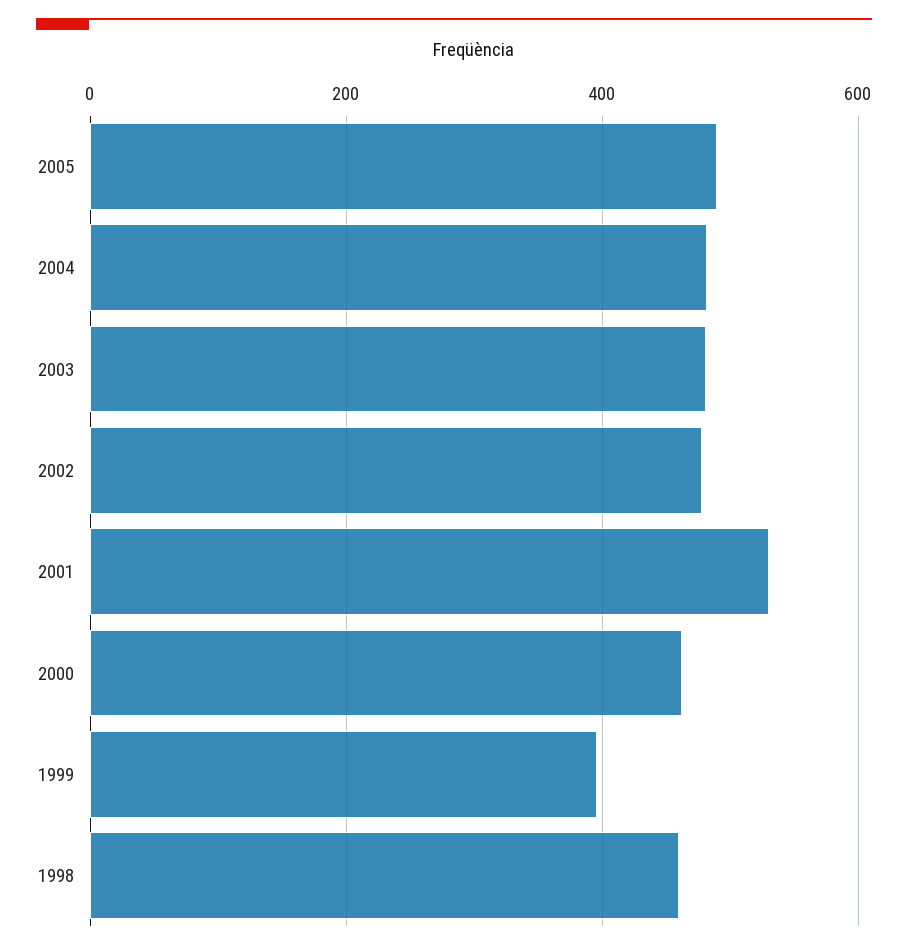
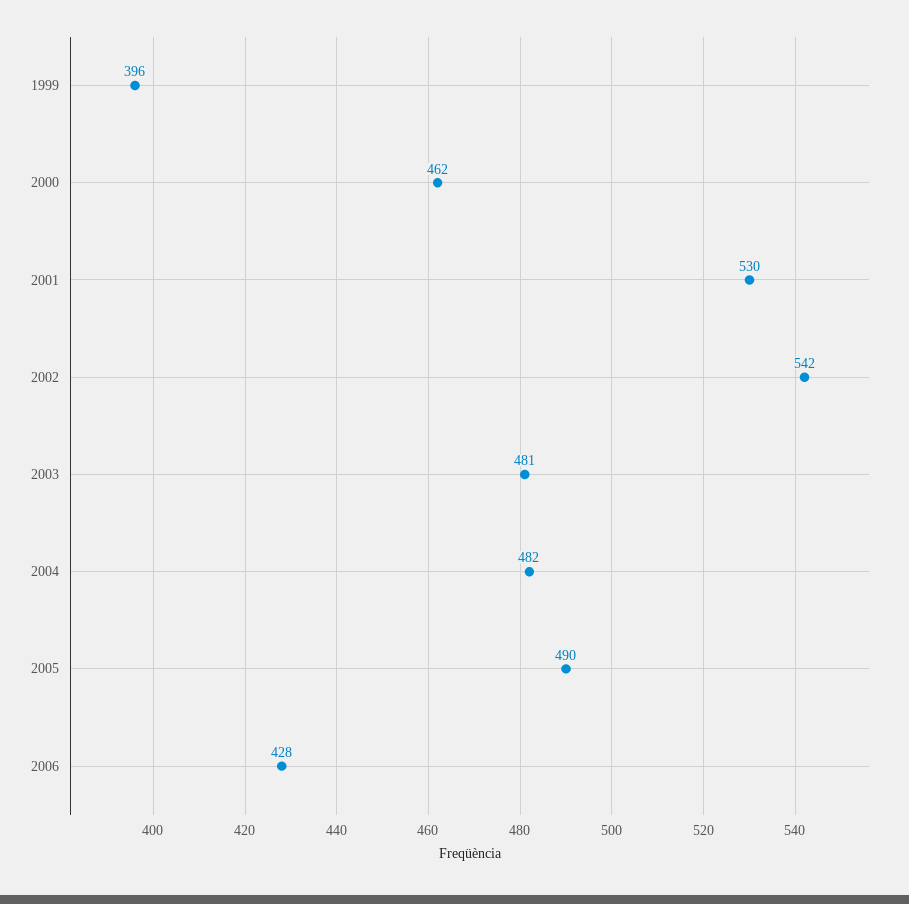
2002: 480 -> 542
1998: 460 -> none
2006: none -> 428

